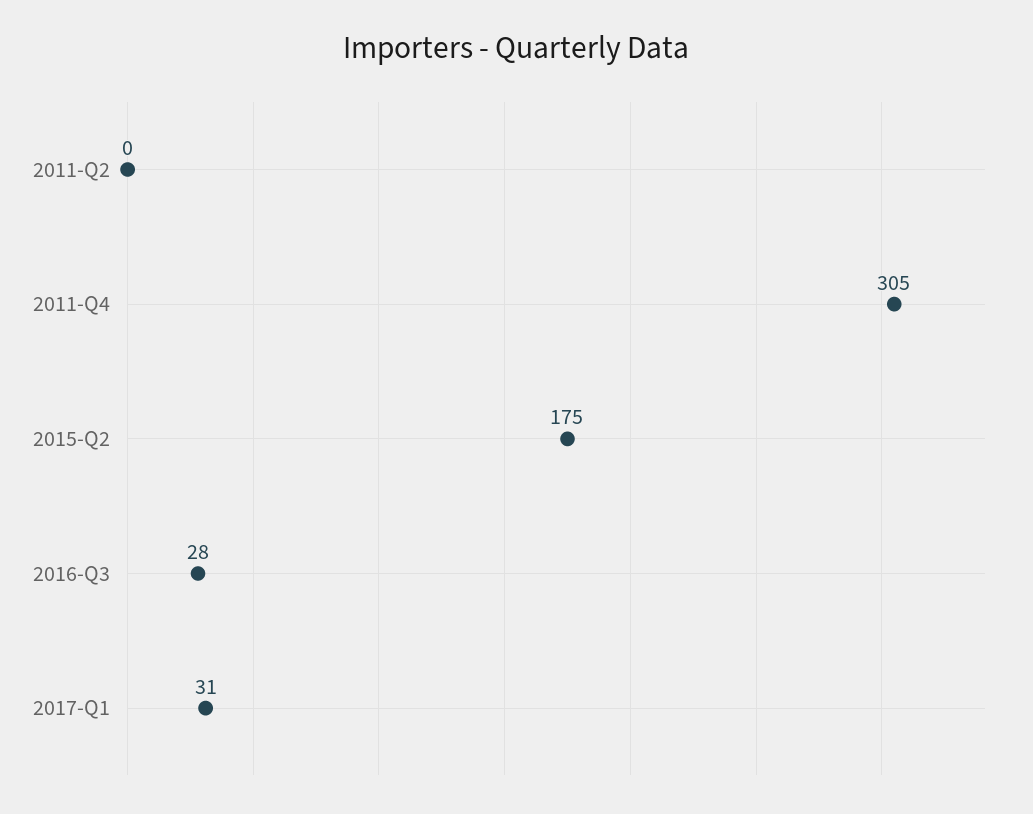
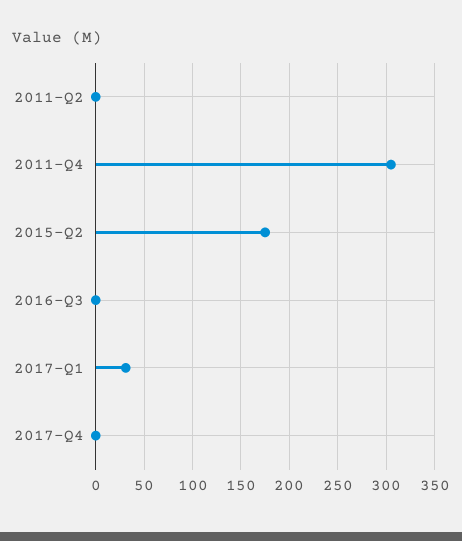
2016-Q3: 28 -> 0
2017-Q4: none -> 0

